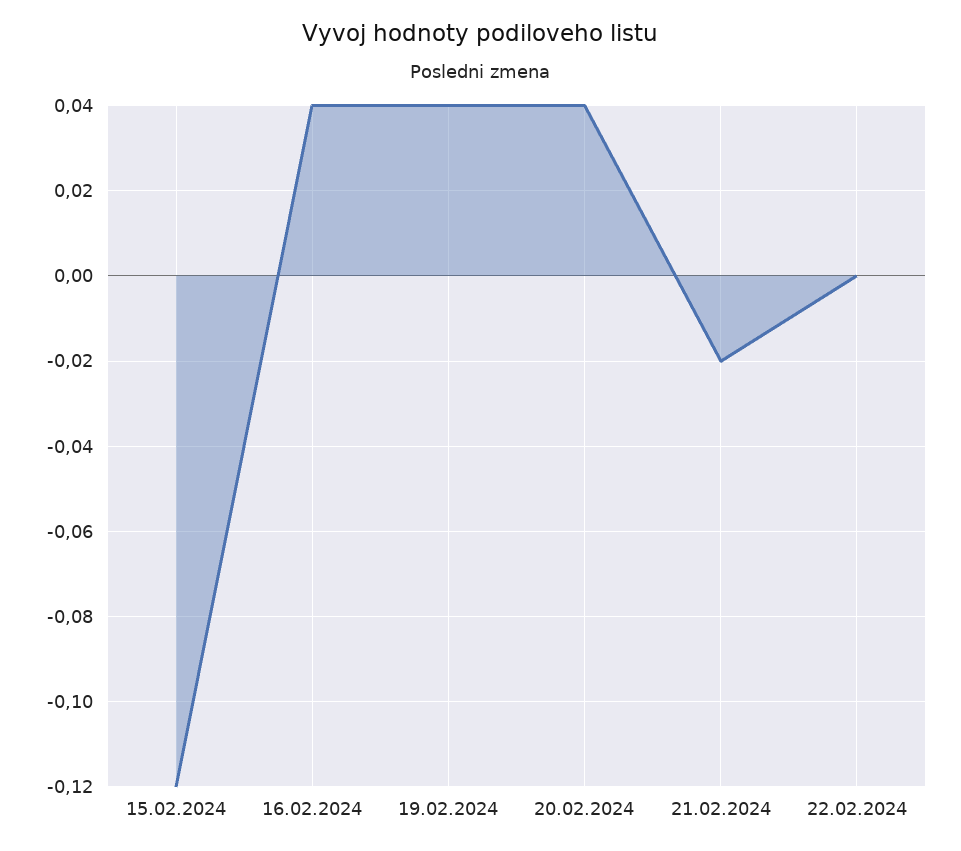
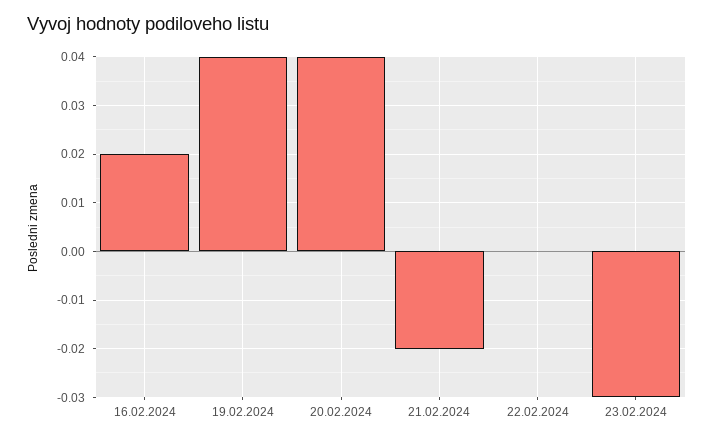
15.02.2024: -0.12 -> none
16.02.2024: 0.04 -> 0.02
23.02.2024: none -> -0.03

